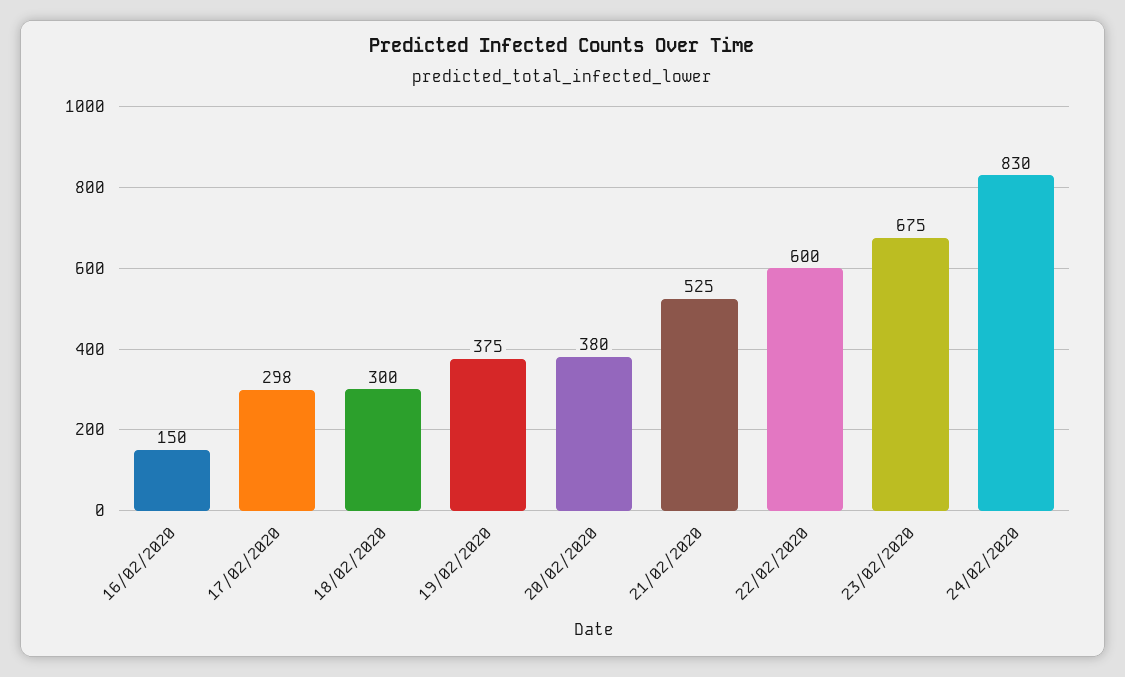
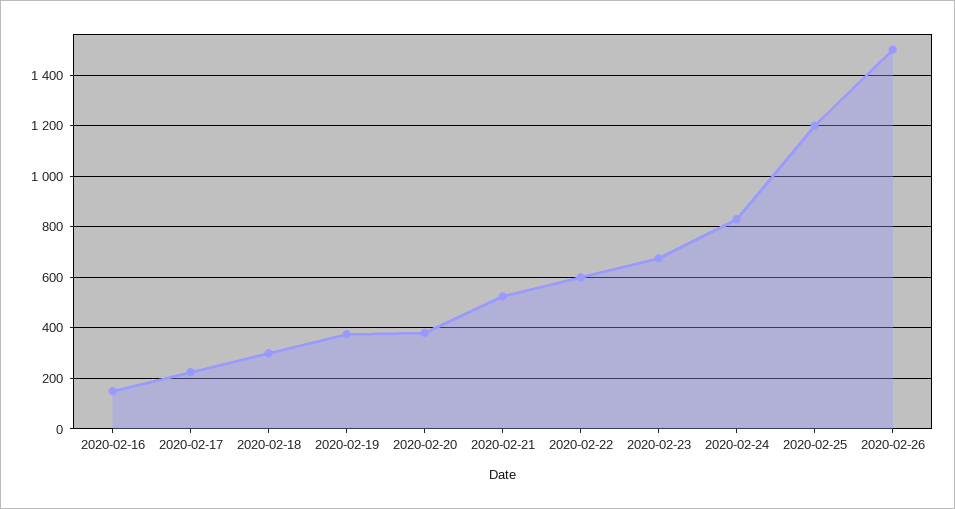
17/02/2020: 298 -> 225
2020-02-25: none -> 1200
2020-02-26: none -> 1500

